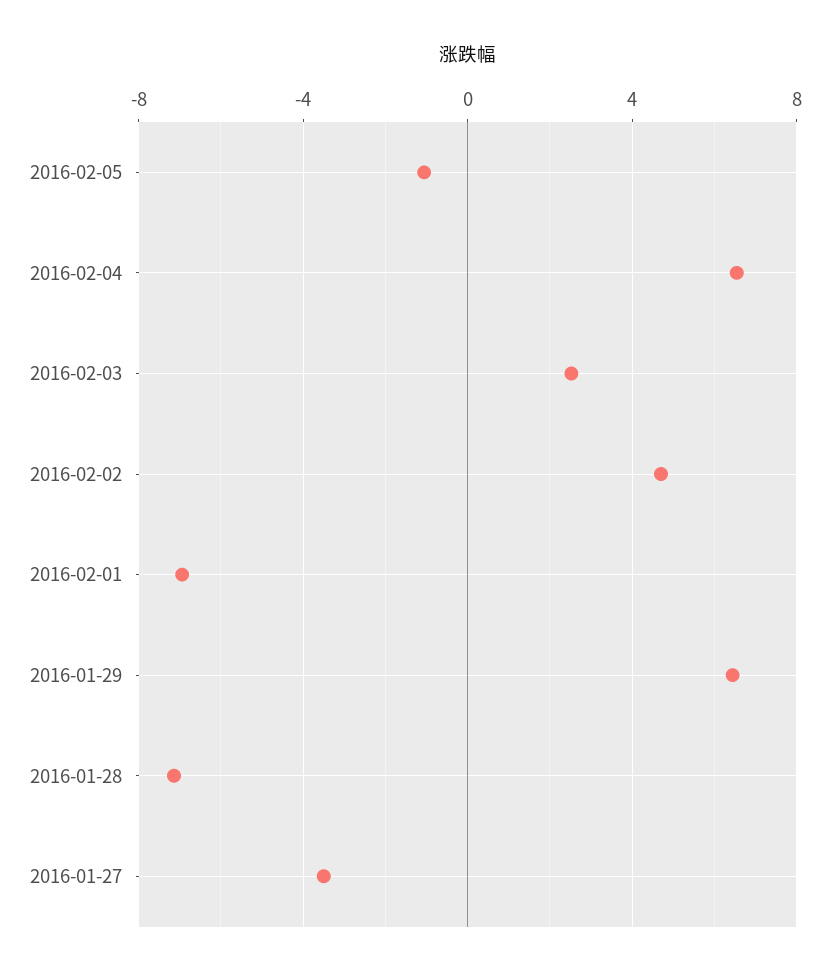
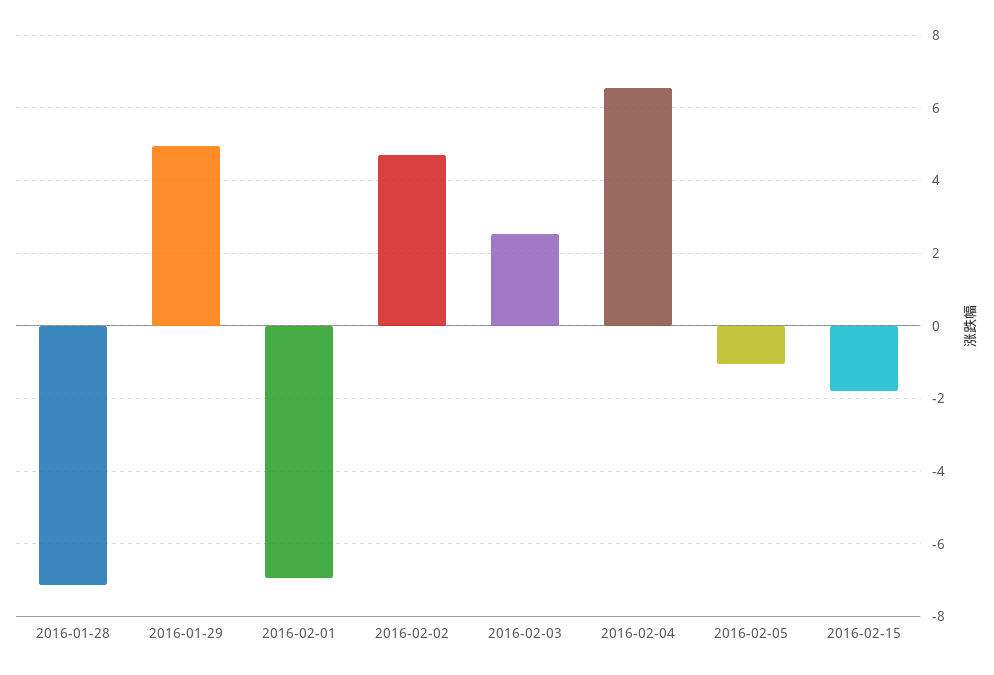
2016-01-29: 6.5 -> 5
2016-01-27: -3.5 -> none
2016-02-15: none -> -1.8

